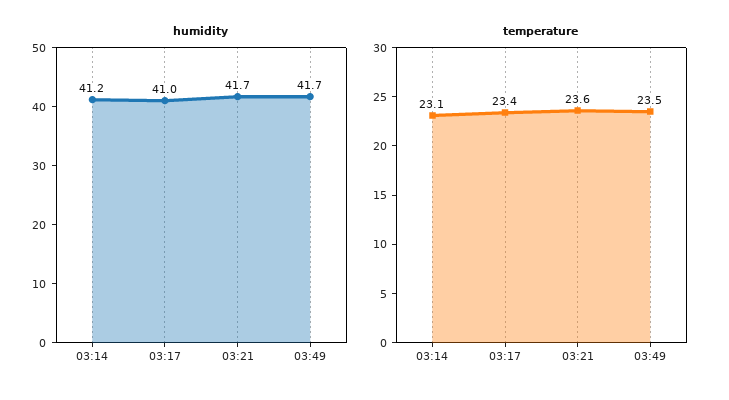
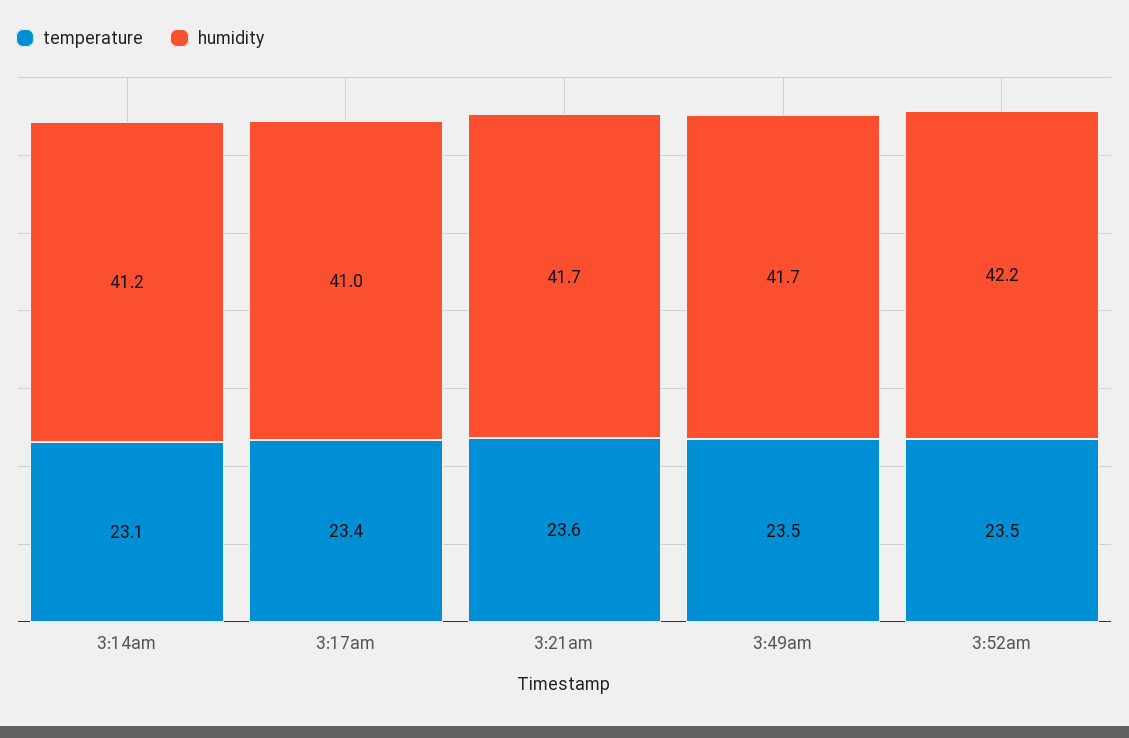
temperature, 3:52am: none -> 23.5
humidity, 3:52am: none -> 42.2

